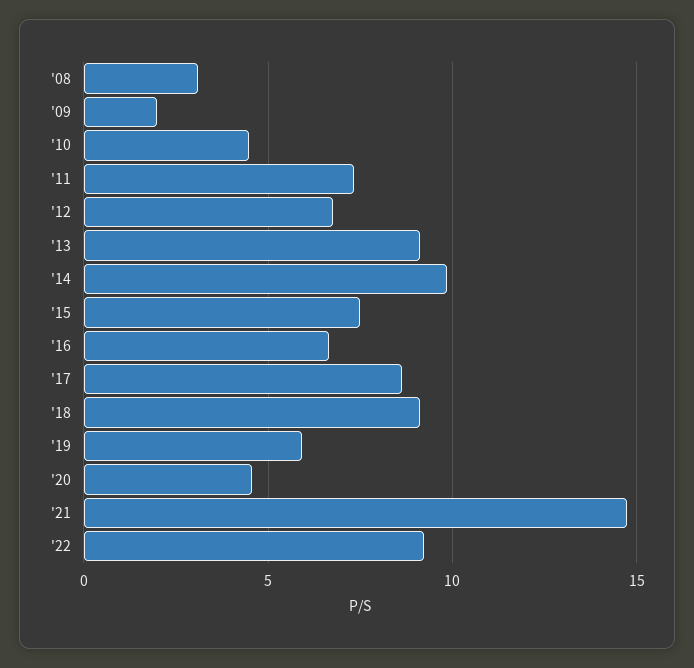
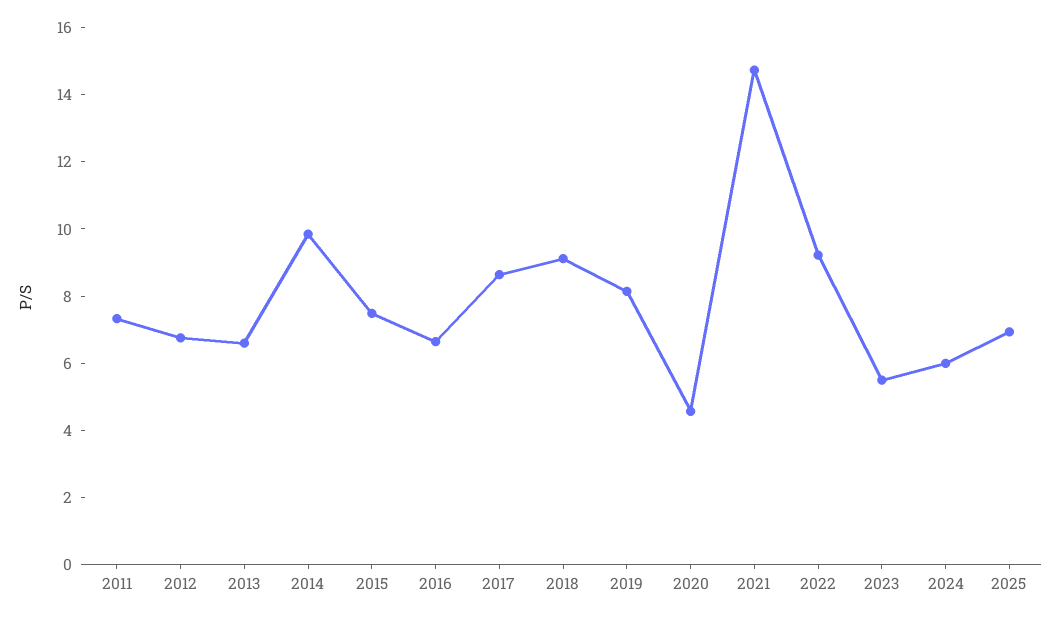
'08: 3 -> none
'09: 2 -> none
'10: 4.5 -> none
'13: 9 -> 6.5
'19: 6 -> 8
2023: none -> 5.5
2024: none -> 6
2025: none -> 7

